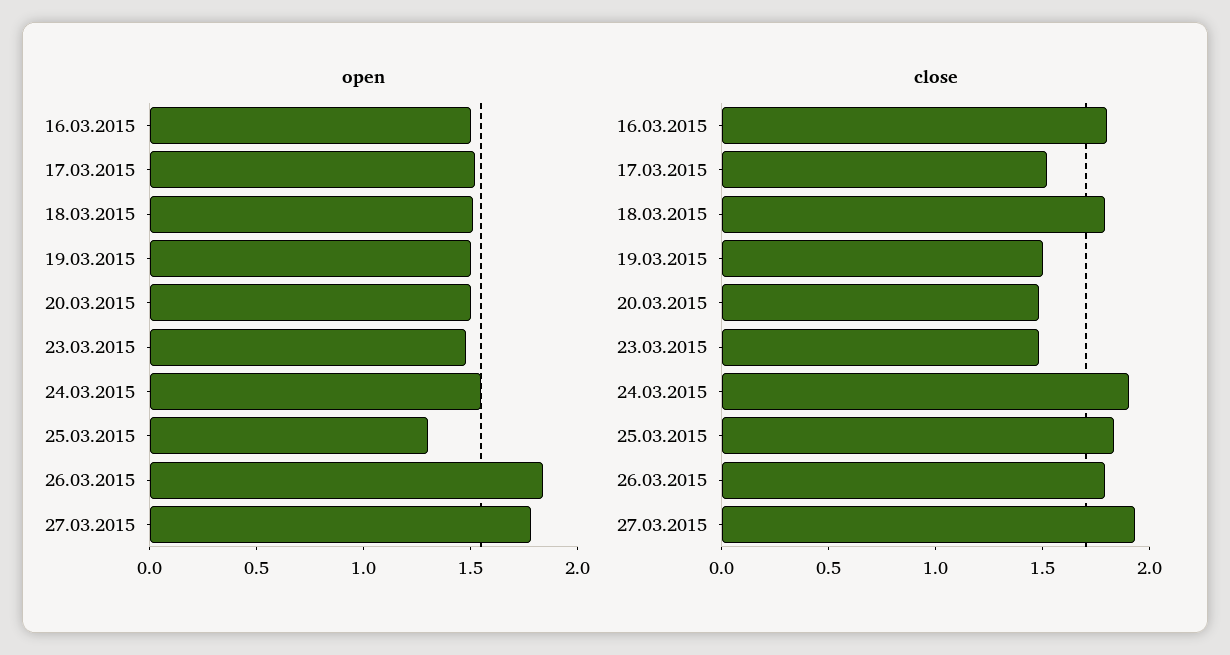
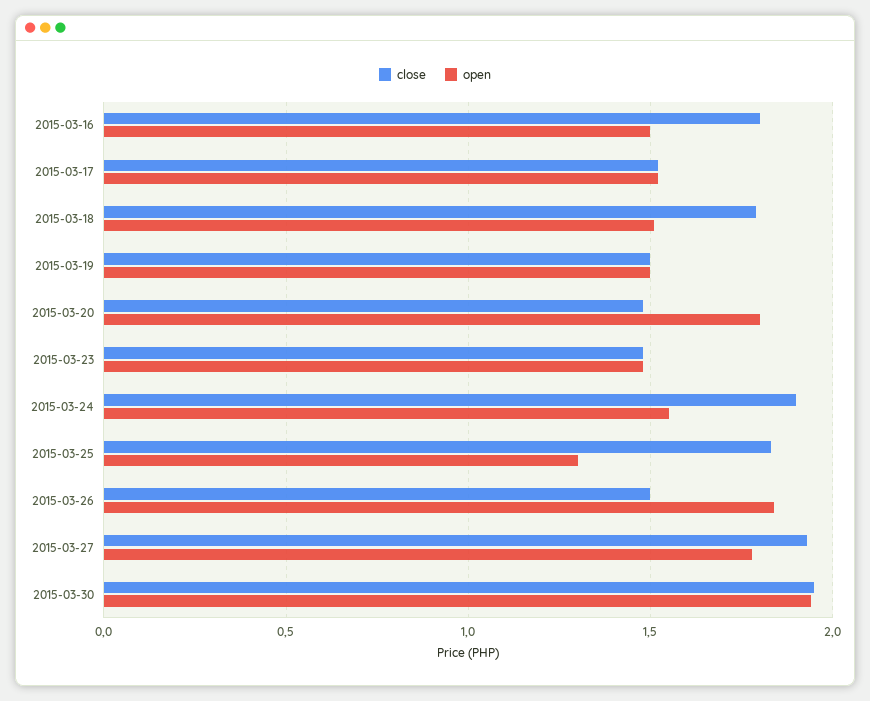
open, 20.03.2015: 1.5 -> 1.8
close, 26.03.2015: 1.8 -> 1.5
close, 2015-03-30: none -> 1.95
open, 2015-03-30: none -> 1.95

